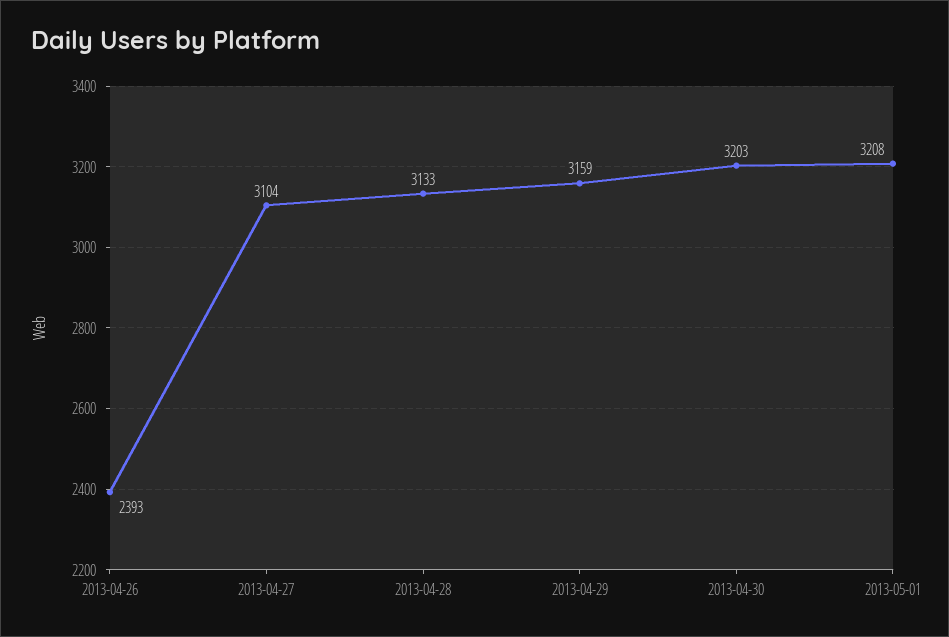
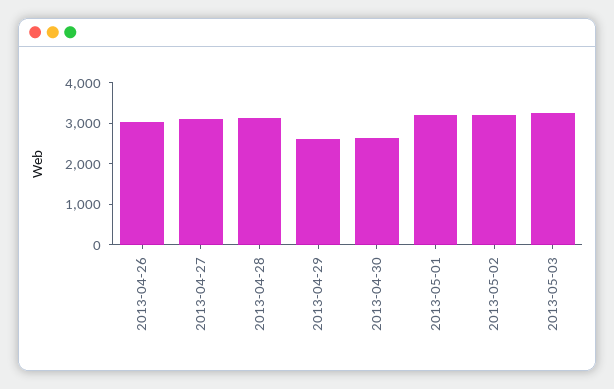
2013-04-26: 2393 -> 3000
2013-04-29: 3159 -> 2600
2013-04-30: 3203 -> 2600
2013-05-02: none -> 3200
2013-05-03: none -> 3200

